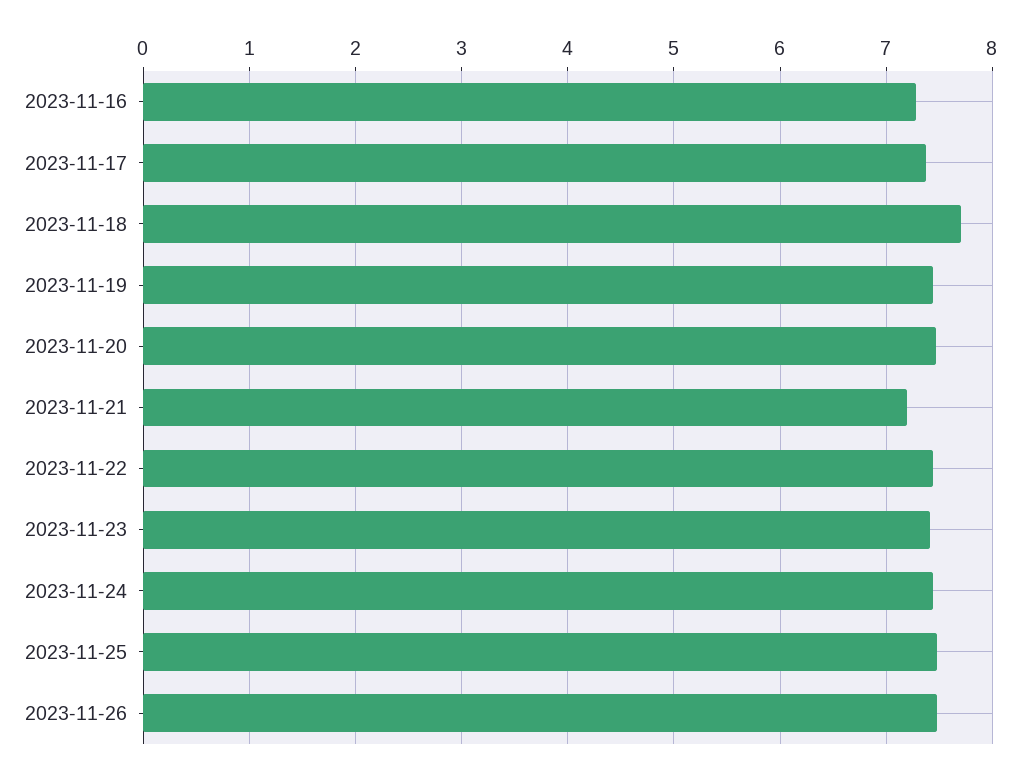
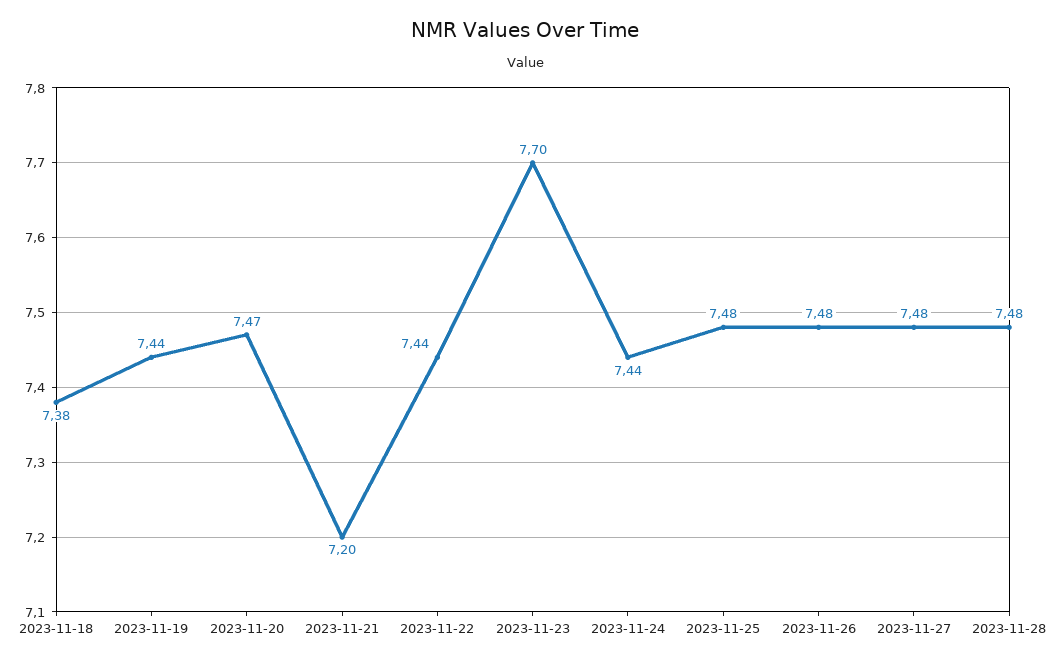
2023-11-16: 7.3 -> none
2023-11-17: 7.4 -> none
2023-11-18: 7.7 -> 7.38
2023-11-23: 7.4 -> 7.7
2023-11-27: none -> 7.48
2023-11-28: none -> 7.48

